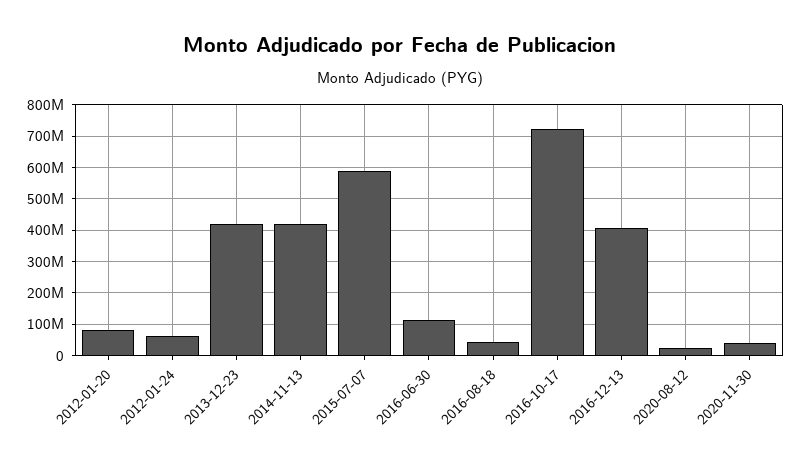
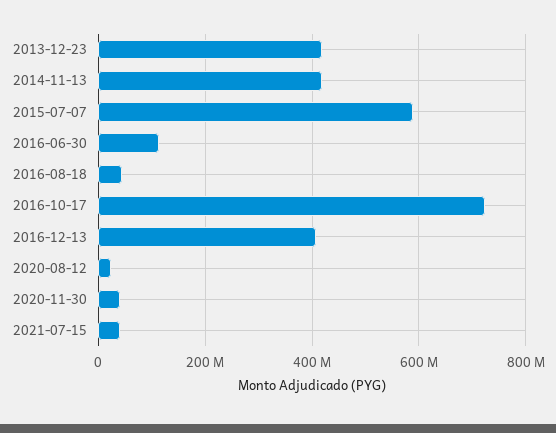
2012-01-20: 80000000 -> none
2012-01-24: 60000000 -> none
2021-07-15: none -> 40000000

